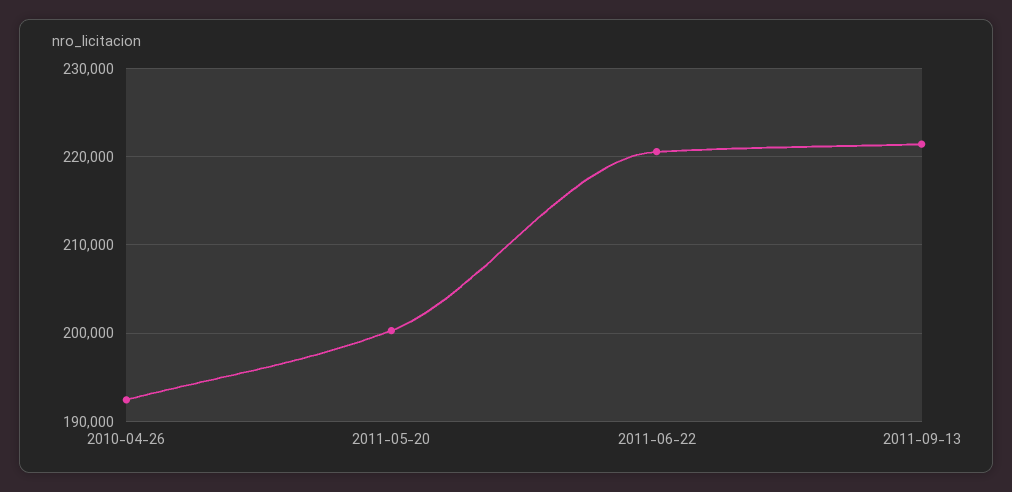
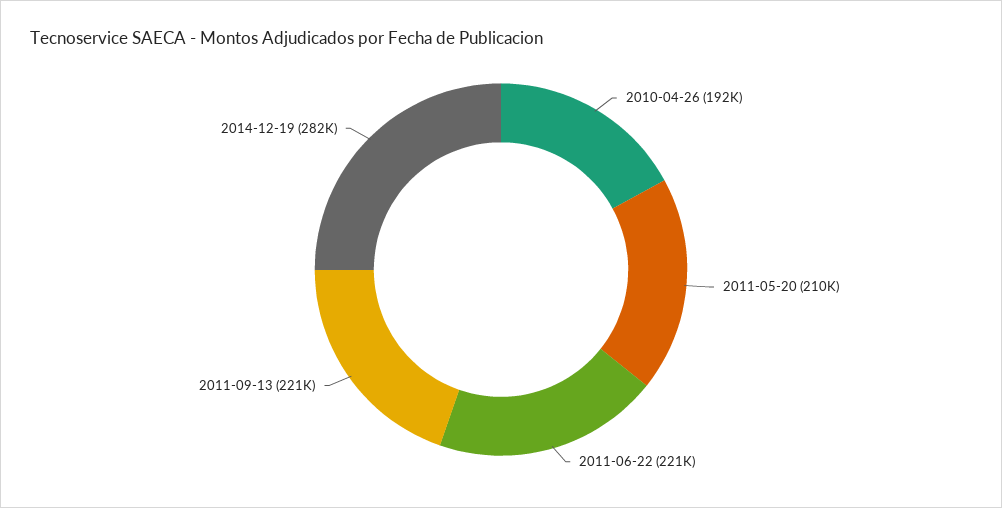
2011-05-20: 200000 -> 210000
2014-12-19: none -> 282000

